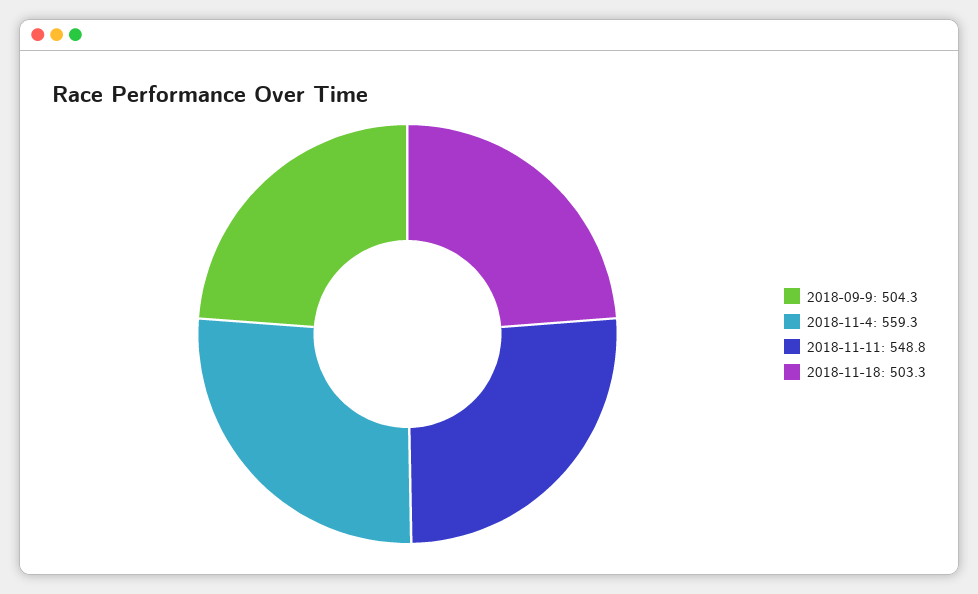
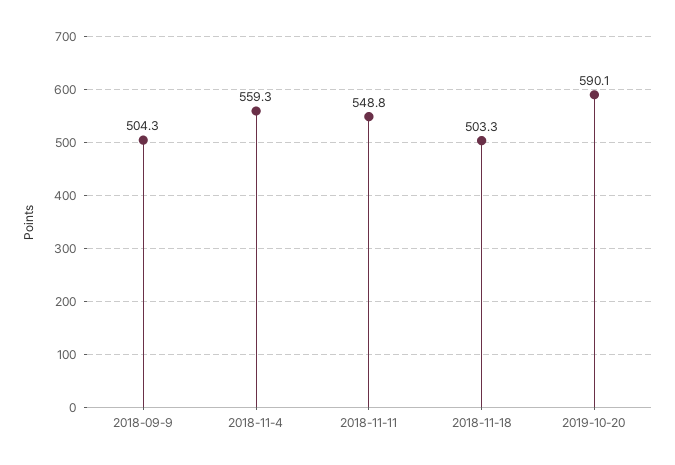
2019-10-20: none -> 590.1

